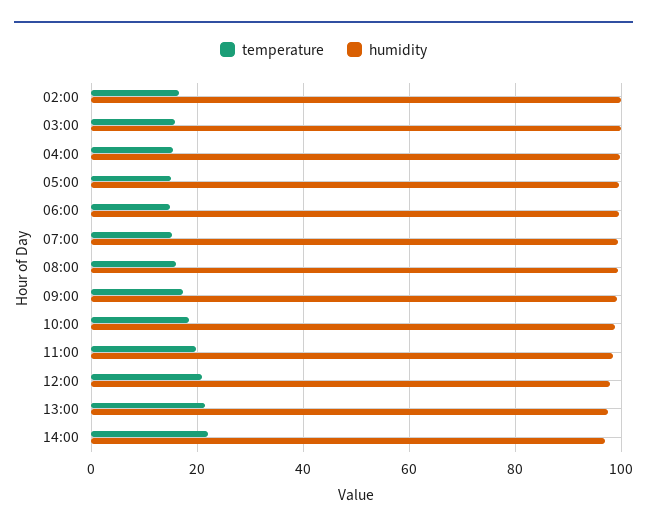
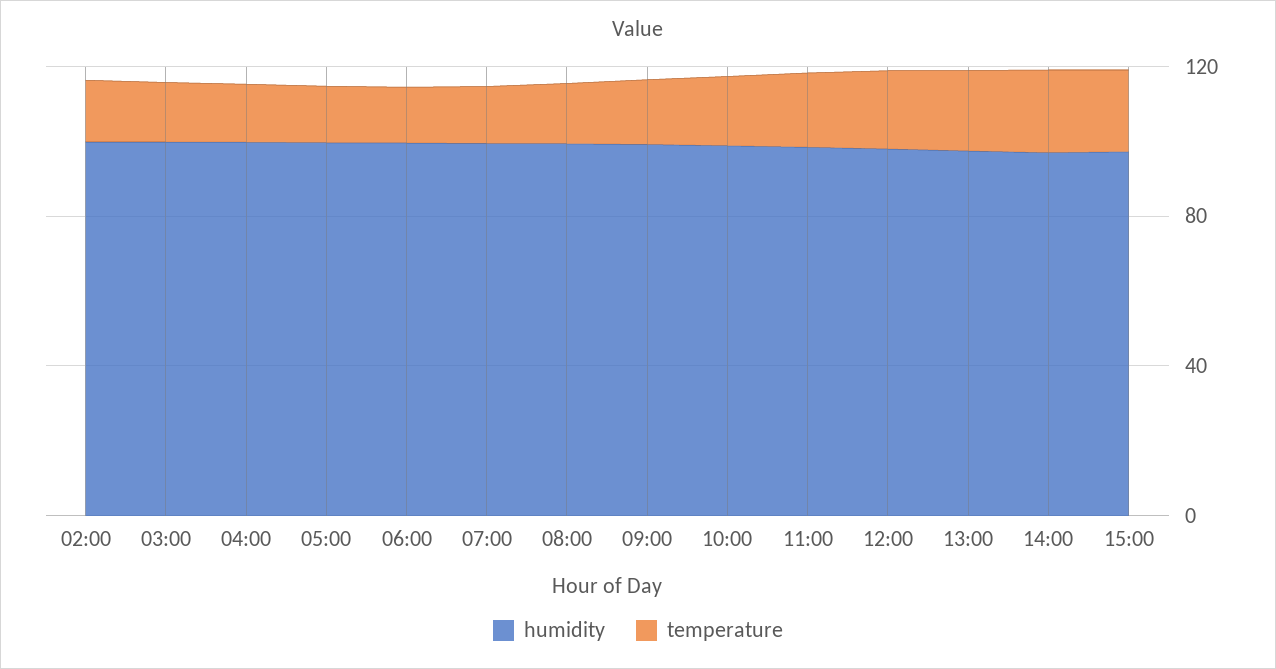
humidity, 15:00: none -> 100
temperature, 15:00: none -> 20

